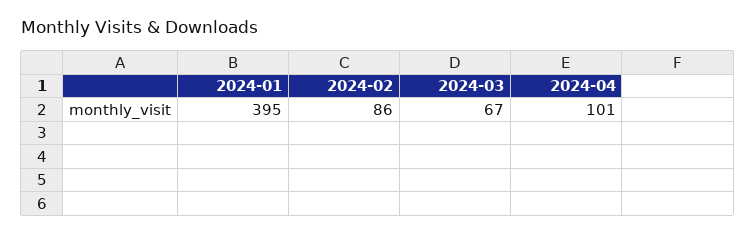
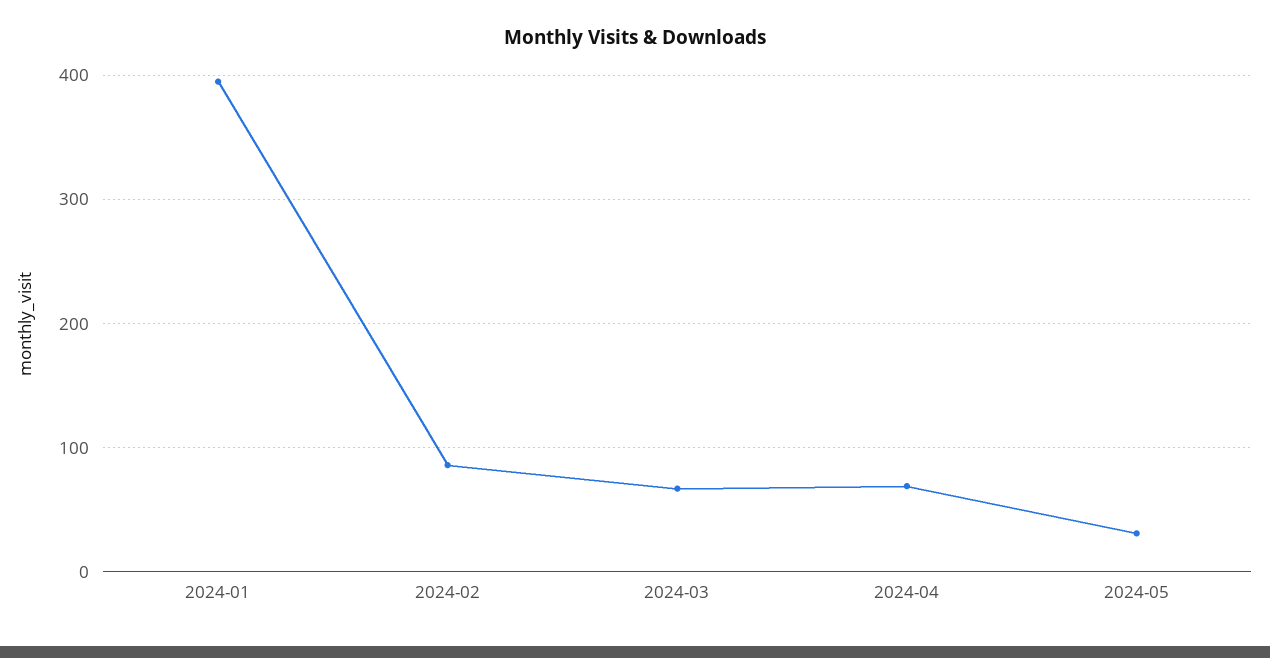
2024-04: 101 -> 70
2024-05: none -> 30

